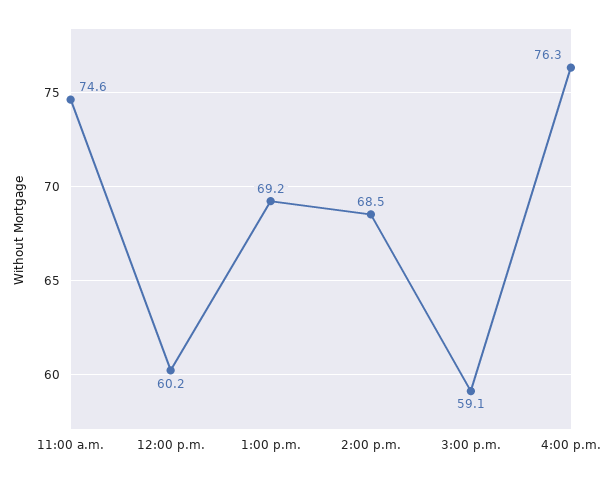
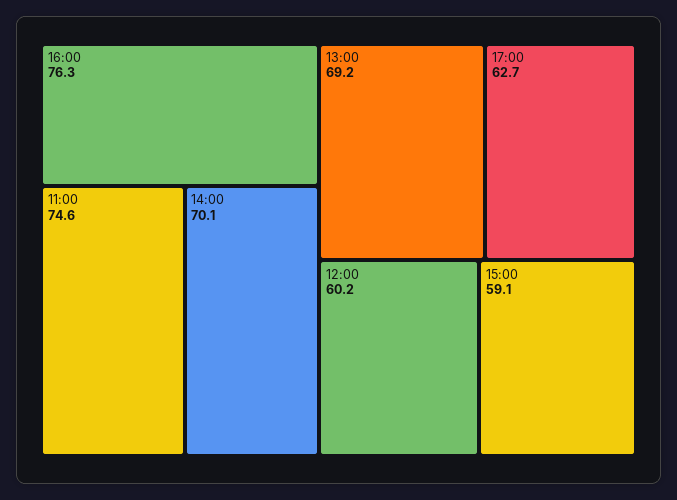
2:00 p.m.: 68.5 -> 70.1
17:00: none -> 62.7

